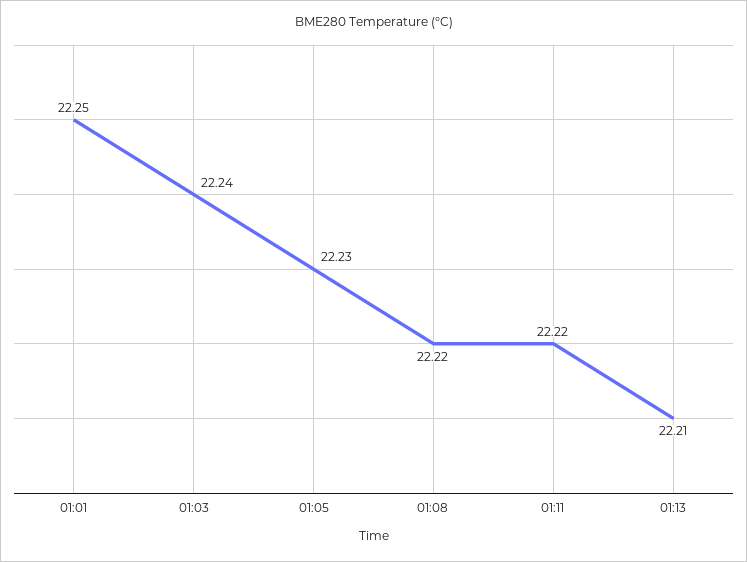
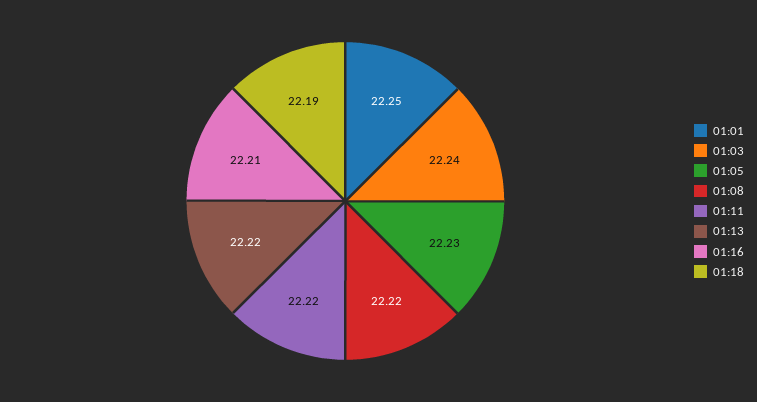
01:13: 22.21 -> 22.22
01:16: none -> 22.21
01:18: none -> 22.19

